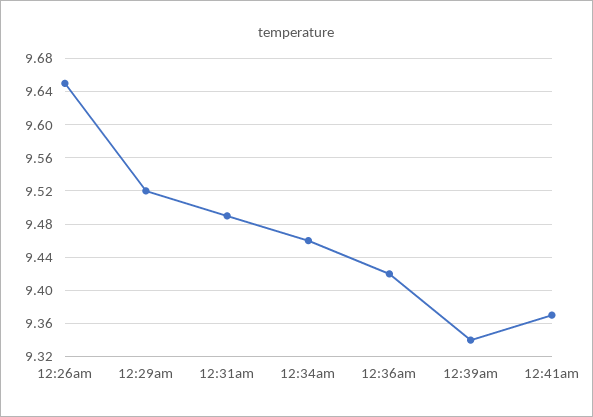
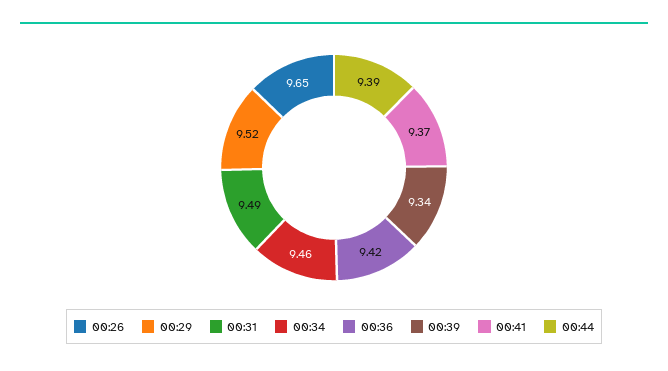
00:44: none -> 9.39

